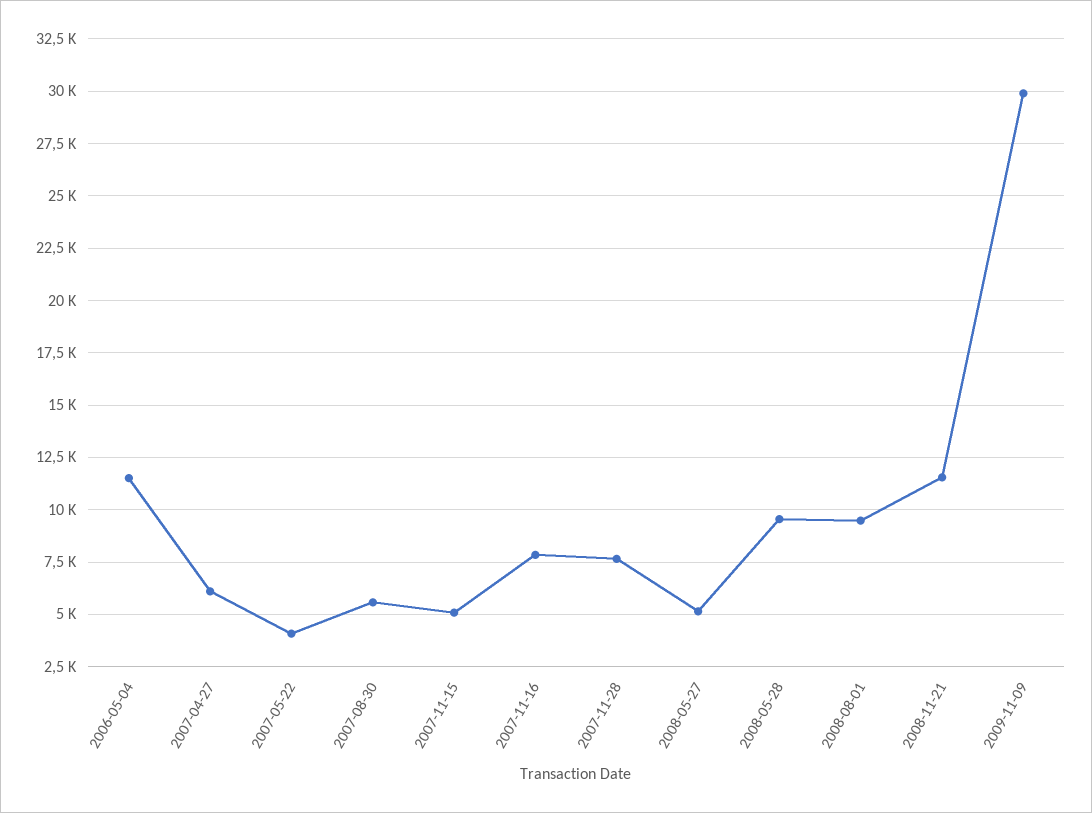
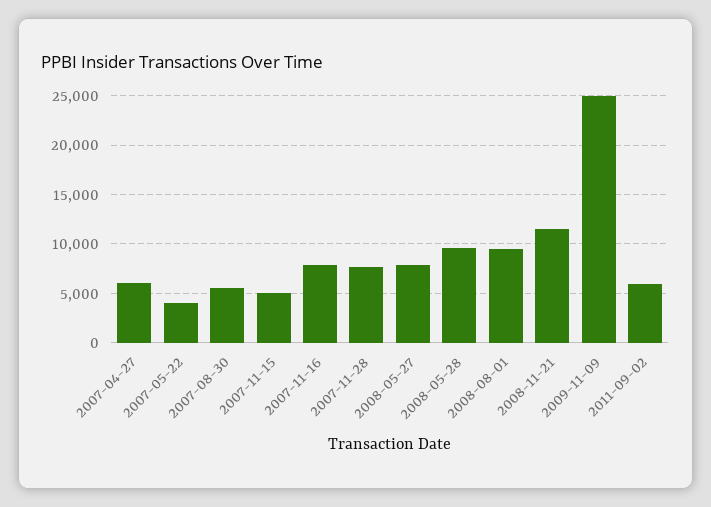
2006-05-04: 11500 -> none
2008-05-27: 5000 -> 8000
2009-11-09: 30000 -> 25000
2011-09-02: none -> 6000

